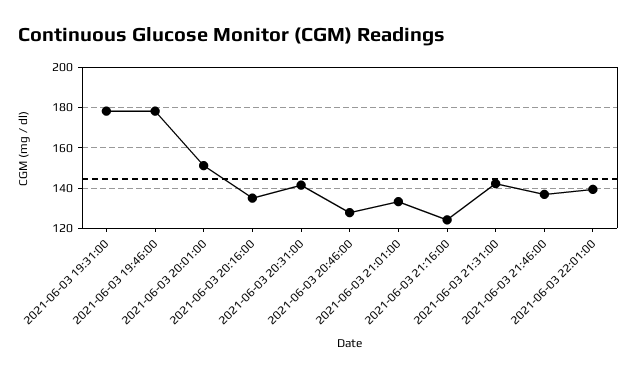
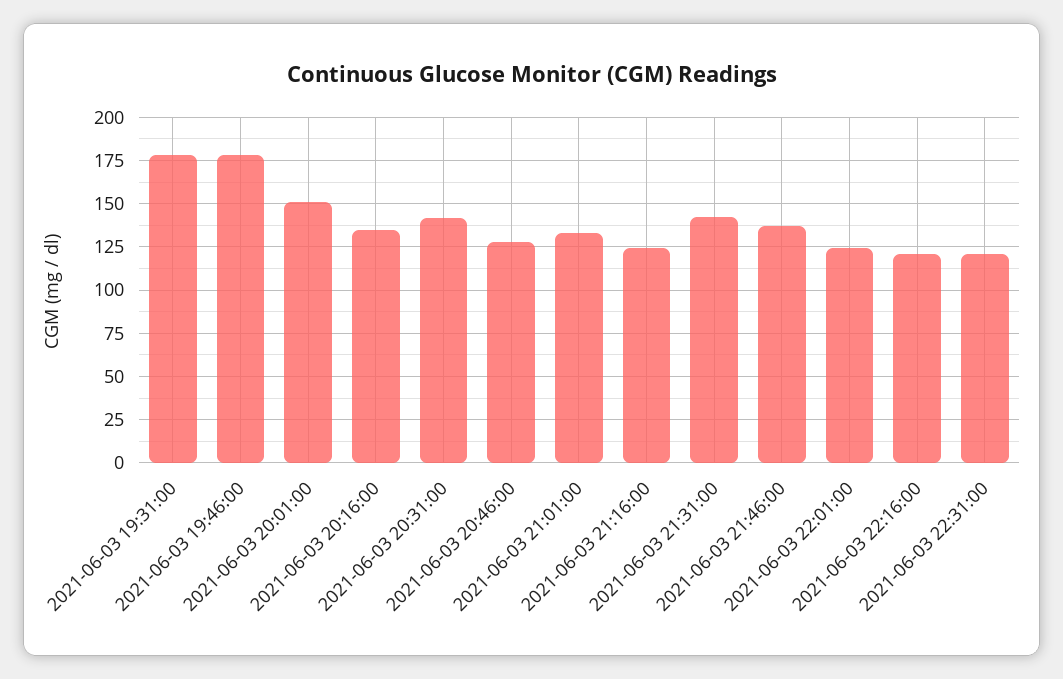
2021-06-03 22:01:00: 140 -> 125
2021-06-03 22:16:00: none -> 120
2021-06-03 22:31:00: none -> 120

